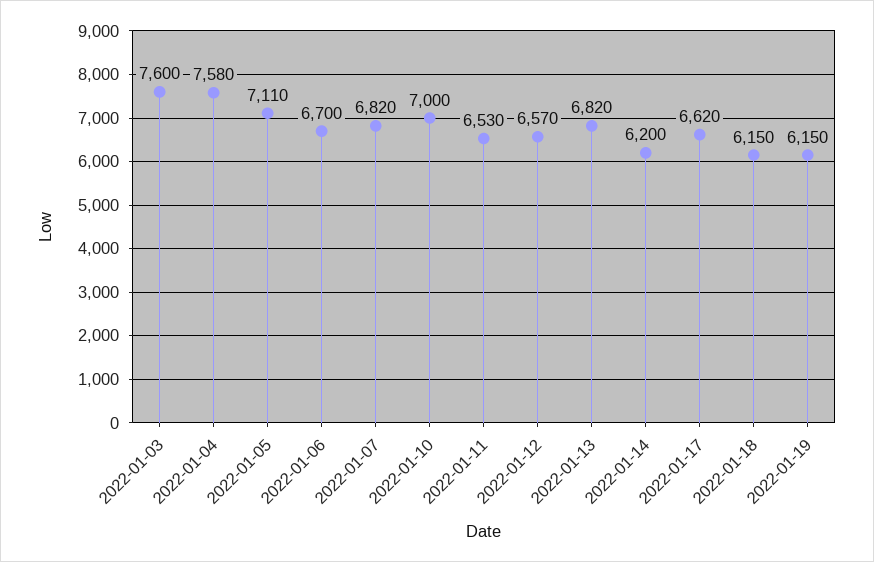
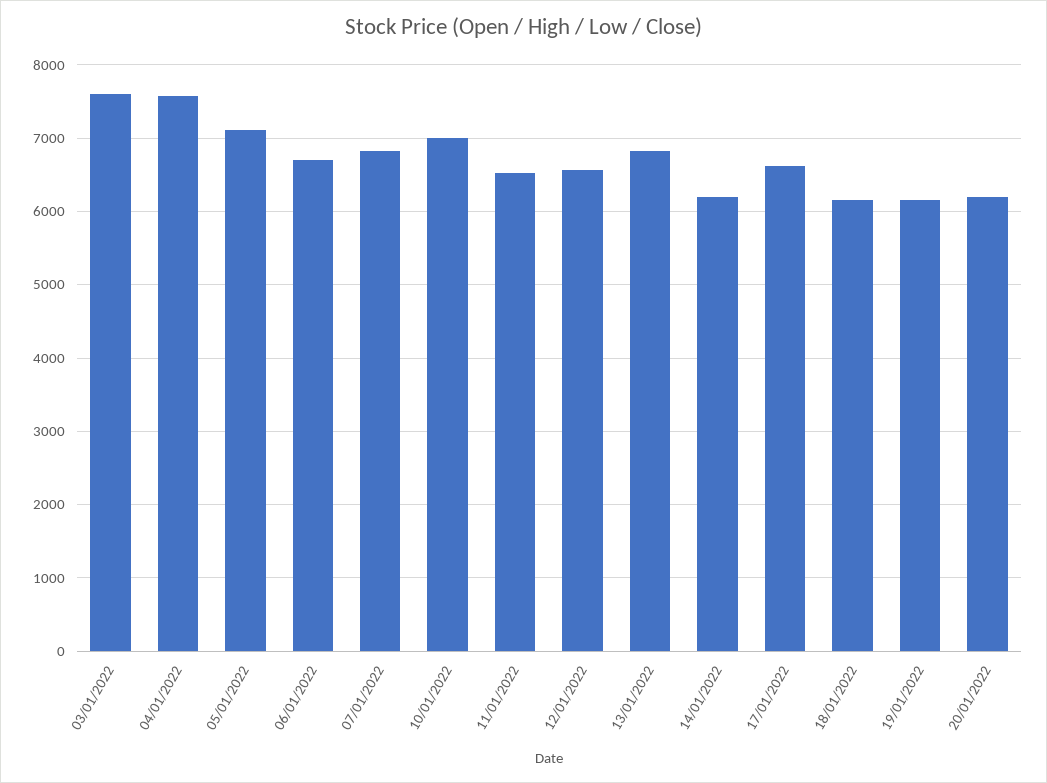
20/01/2022: none -> 6200

